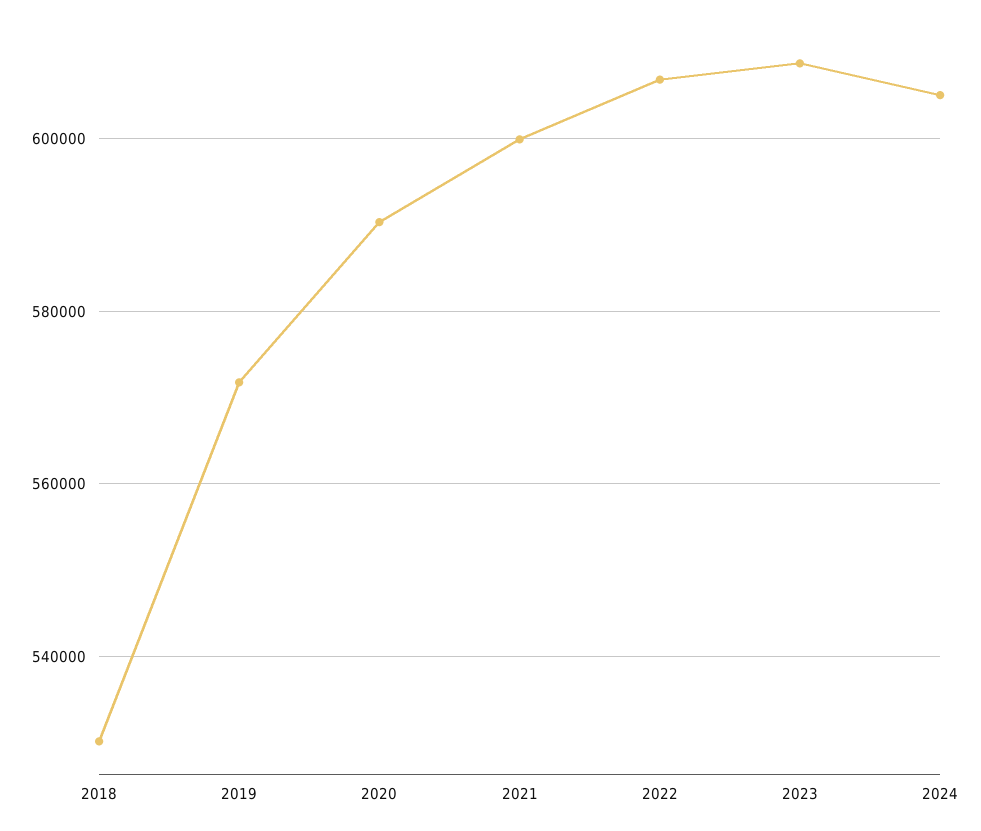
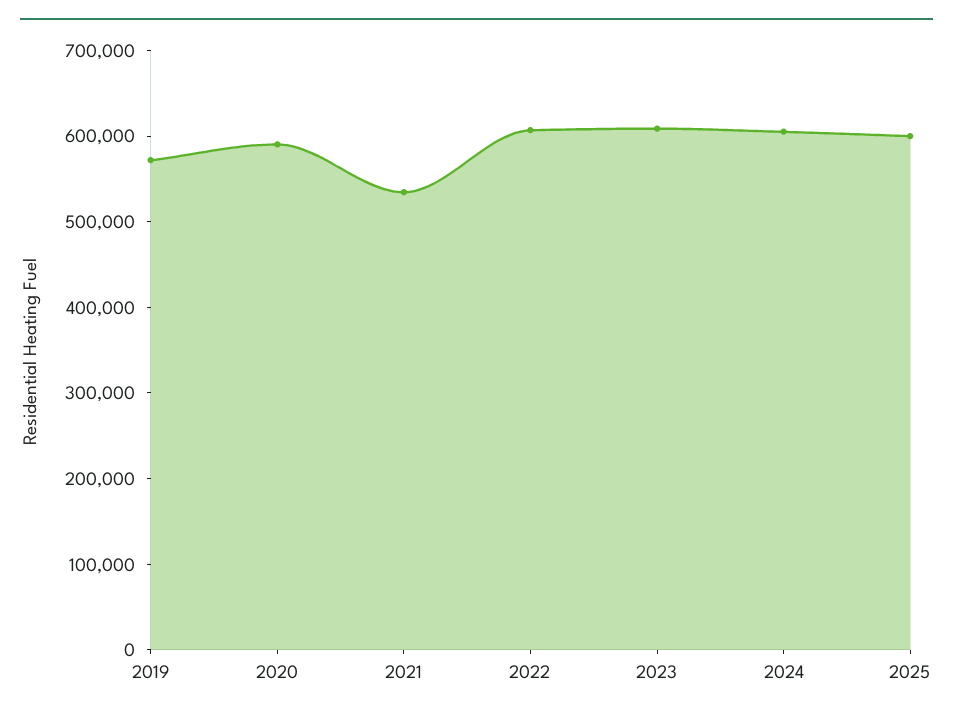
2018: 530000 -> none
2021: 600000 -> 540000
2025: none -> 600000

